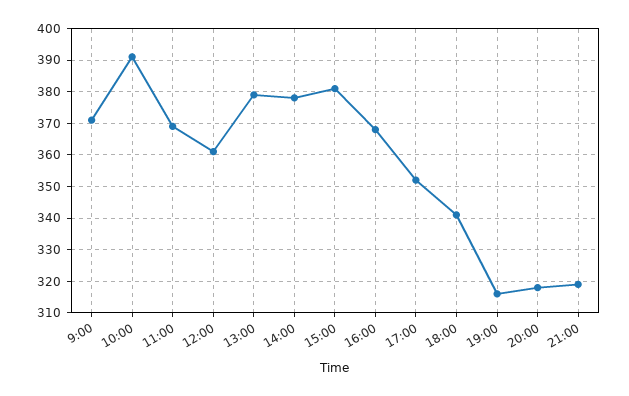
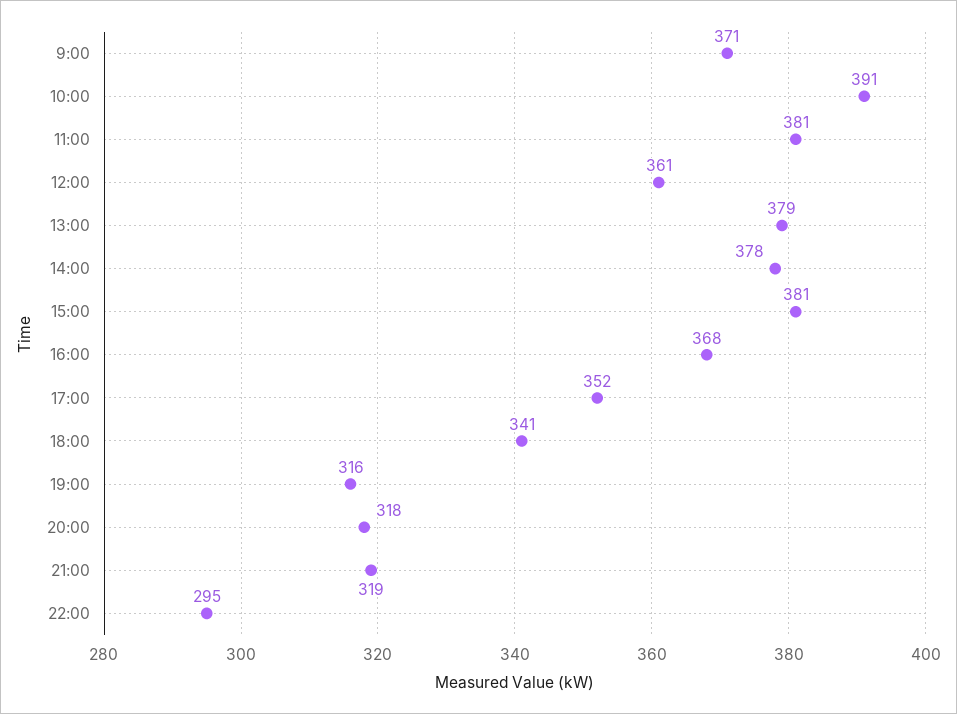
11:00: 370 -> 381
22:00: none -> 295

